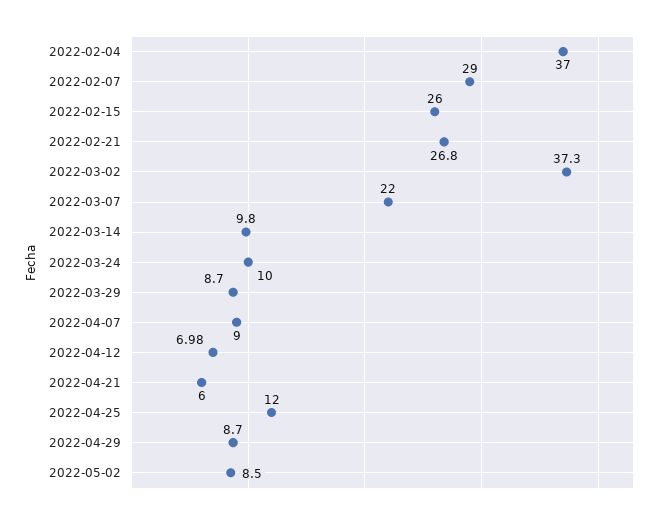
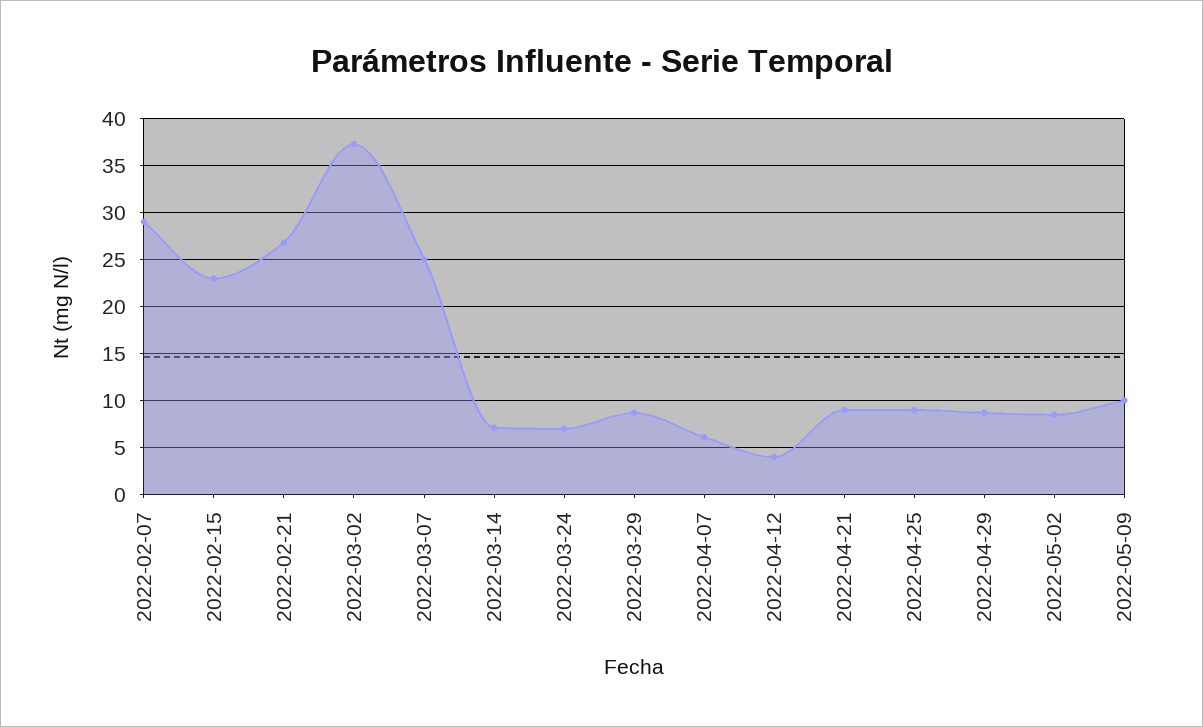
2022-02-04: 37 -> none
2022-02-15: 26 -> 23
2022-03-07: 22 -> 25
2022-03-14: 9.8 -> 7
2022-03-24: 10 -> 7
2022-04-07: 9 -> 6
2022-04-12: 6.98 -> 4
2022-04-21: 6 -> 9
2022-04-25: 12 -> 9
2022-05-09: none -> 10

